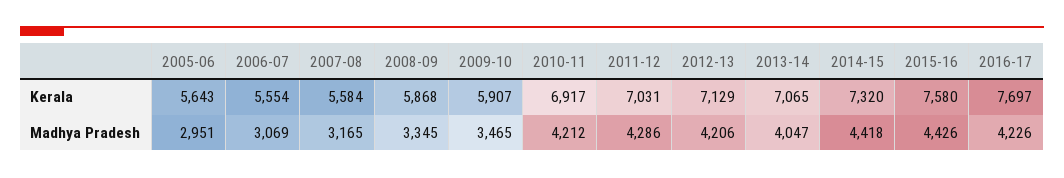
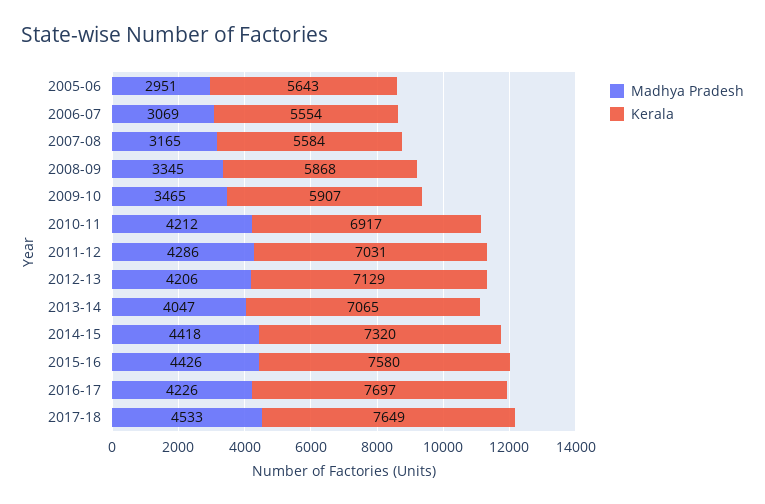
Madhya Pradesh, 2017-18: none -> 4533
Kerala, 2017-18: none -> 7649

